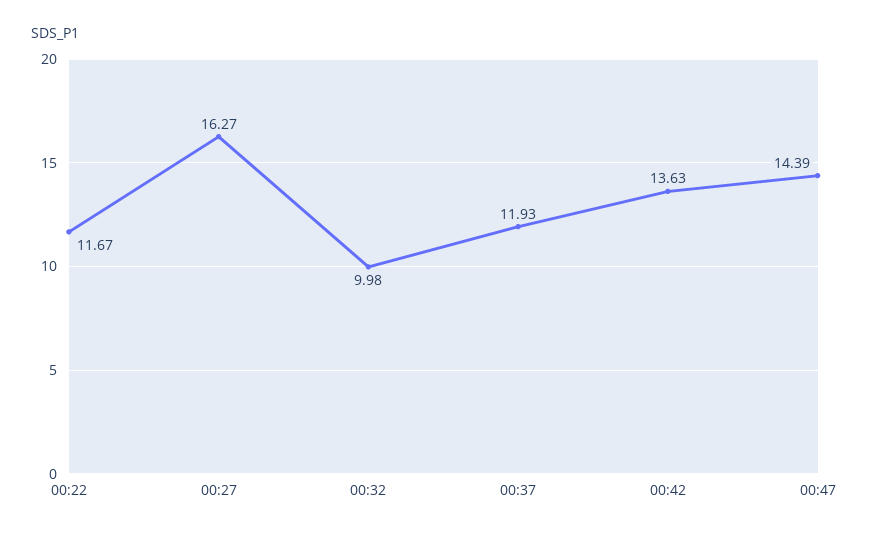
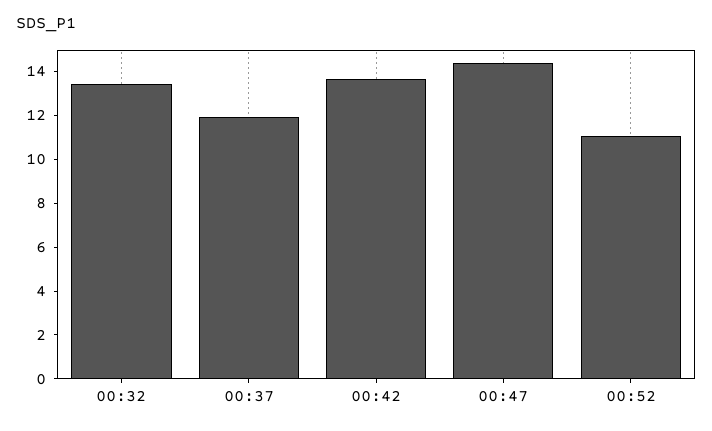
00:22: 11.67 -> none
00:27: 16.27 -> none
00:32: 9.98 -> 13.5
00:52: none -> 11

